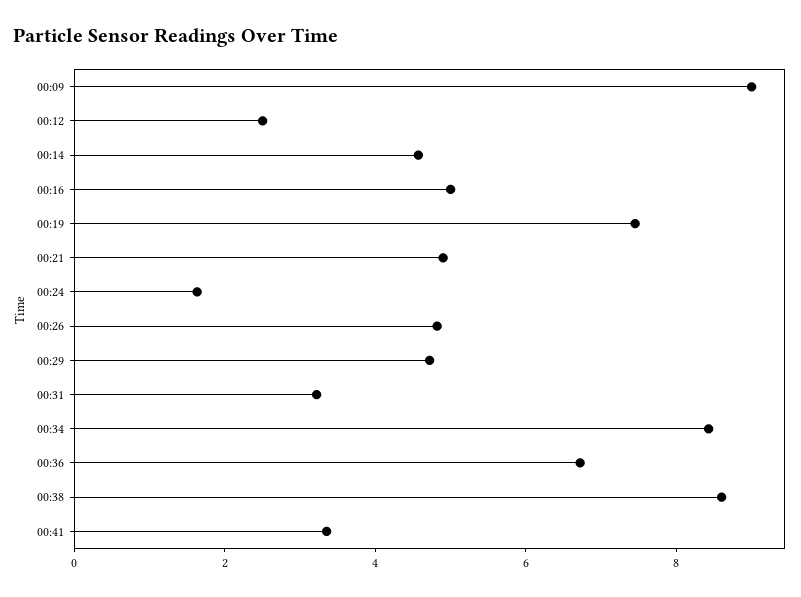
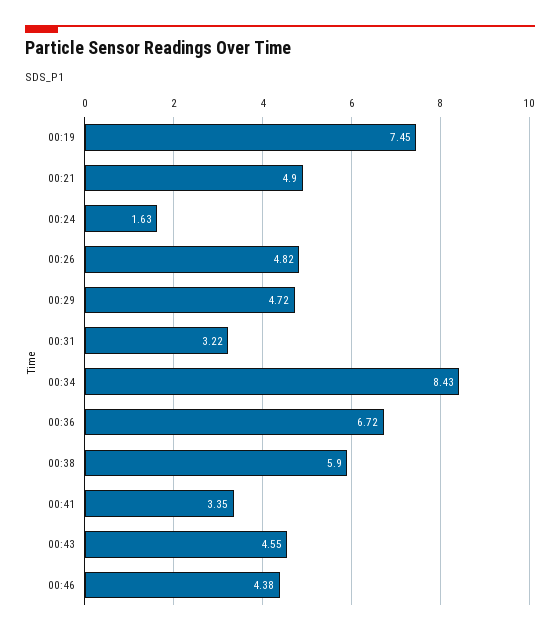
00:09: 9 -> none
00:12: 2.5 -> none
00:14: 4.5 -> none
00:16: 5 -> none
00:38: 8.5 -> 5.9
00:43: none -> 4.55
00:46: none -> 4.38

